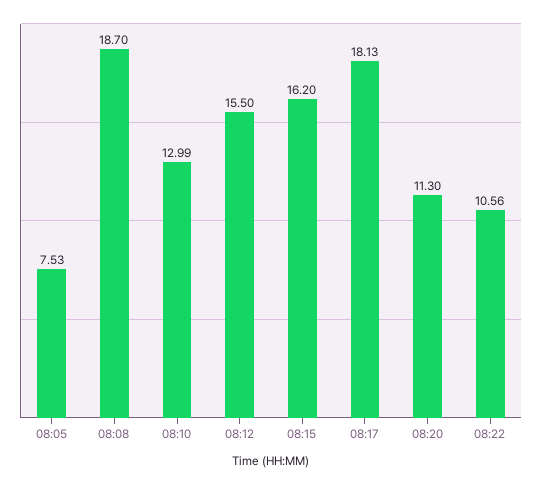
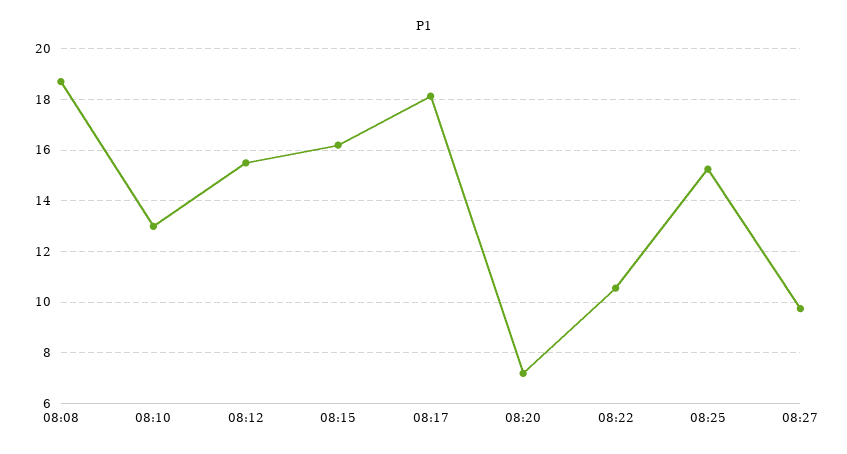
08:05: 7.53 -> none
08:20: 11.3 -> 7.25
08:25: none -> 15.25
08:27: none -> 9.75

